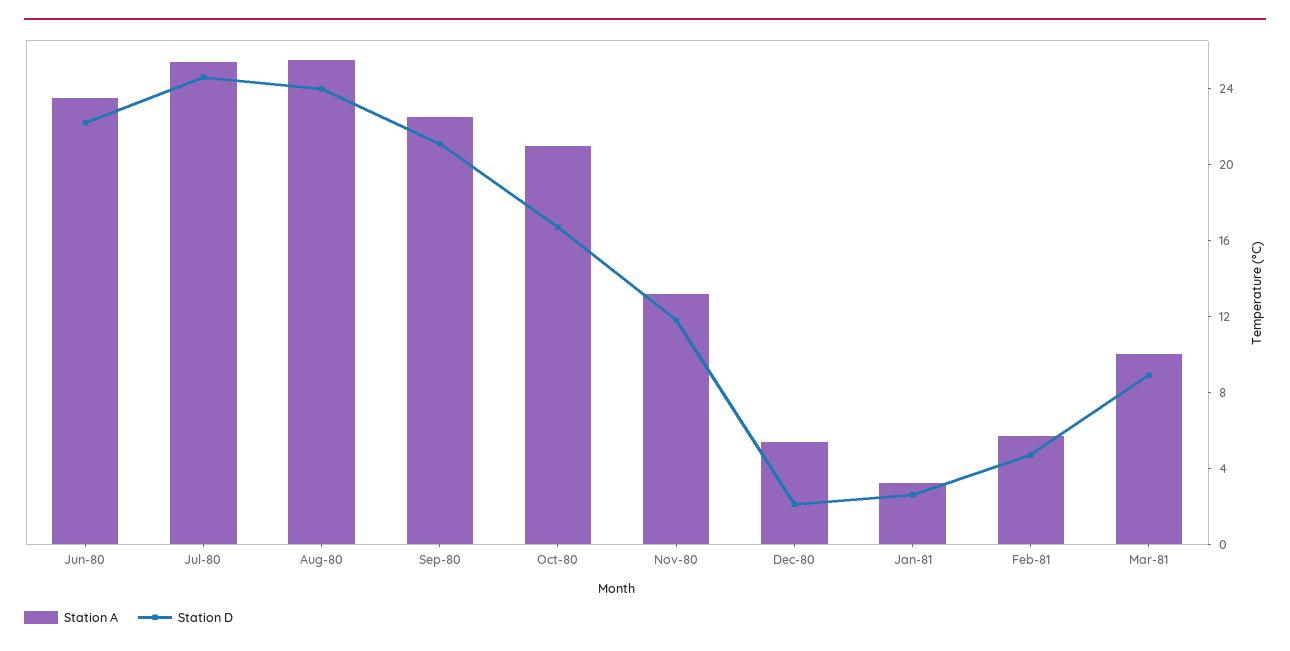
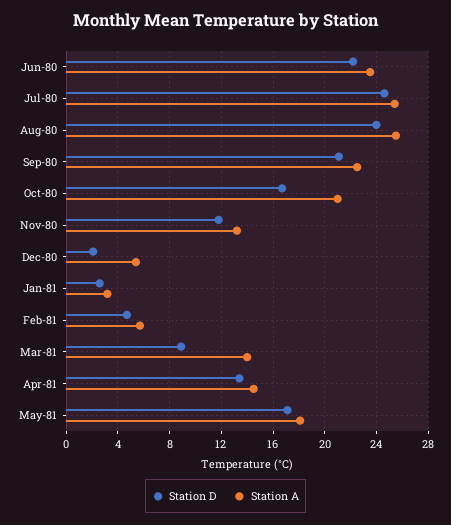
Station A, Mar-81: 10 -> 14
Station D, Apr-81: none -> 13.5
Station A, Apr-81: none -> 14.5
Station D, May-81: none -> 17
Station A, May-81: none -> 18

